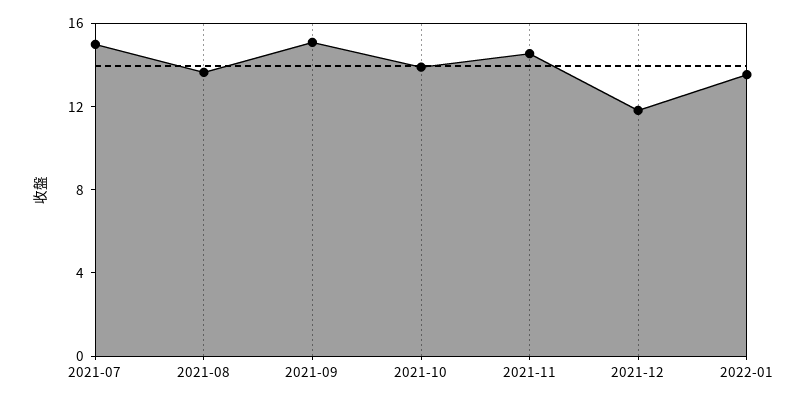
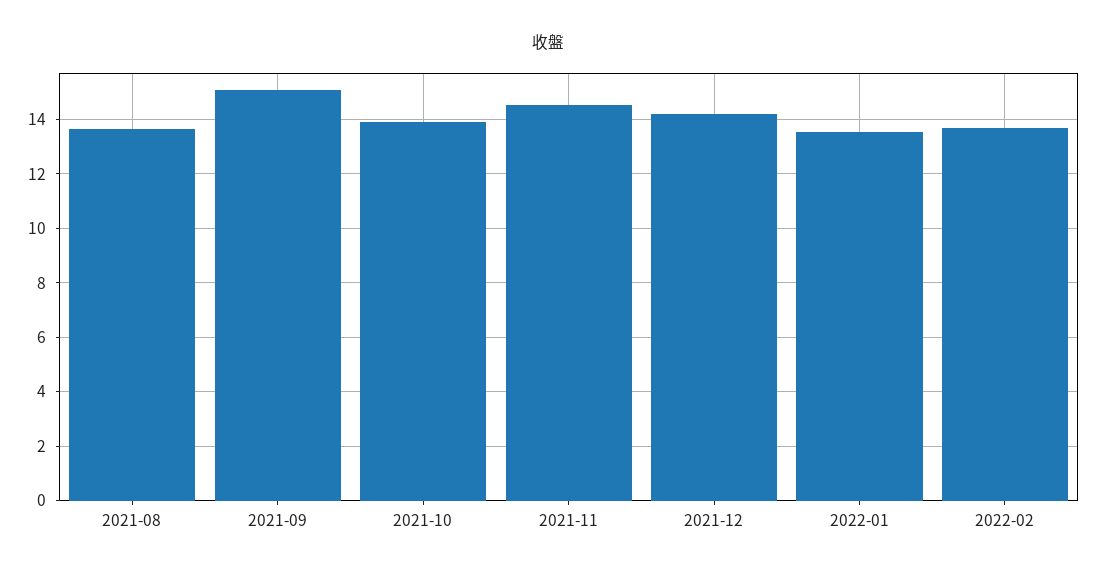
2021-07: 15 -> none
2021-12: 12 -> 14.25
2022-02: none -> 13.75

